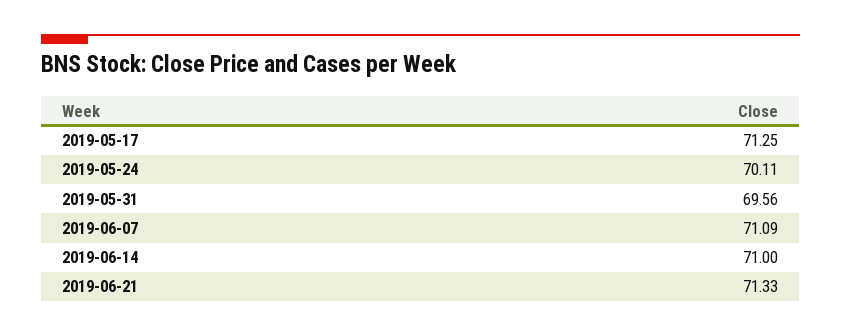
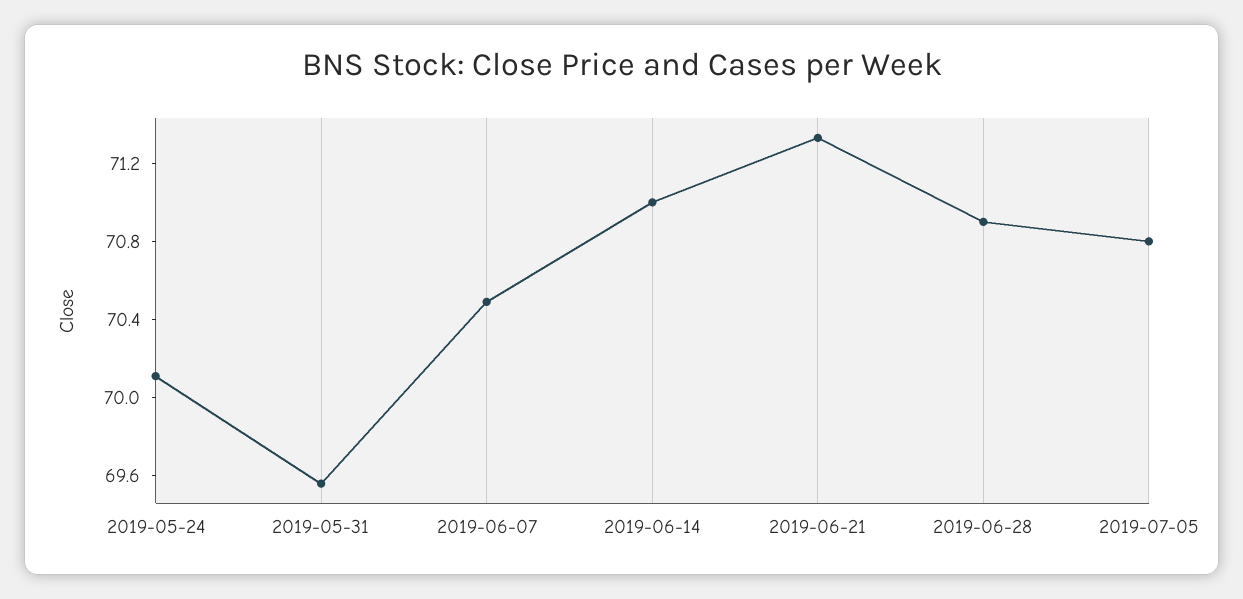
2019-05-17: 71.25 -> none
2019-06-07: 71.09 -> 70.5
2019-06-28: none -> 70.9
2019-07-05: none -> 70.8

